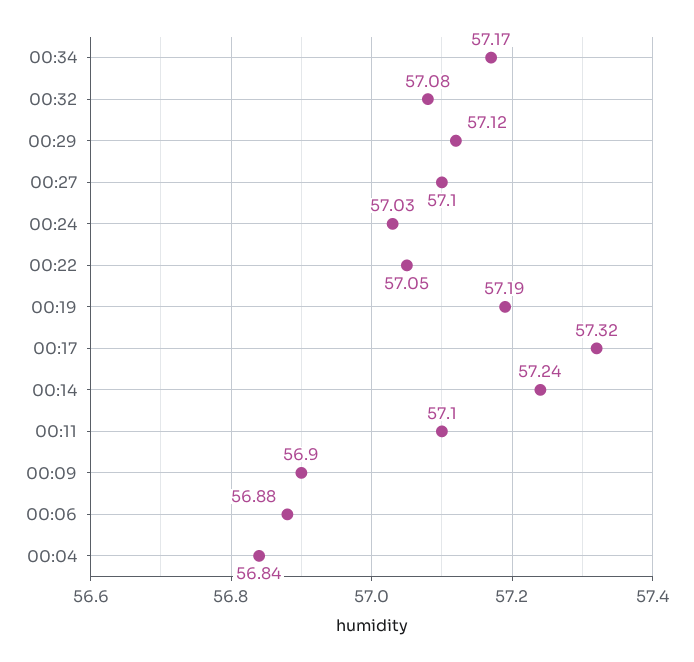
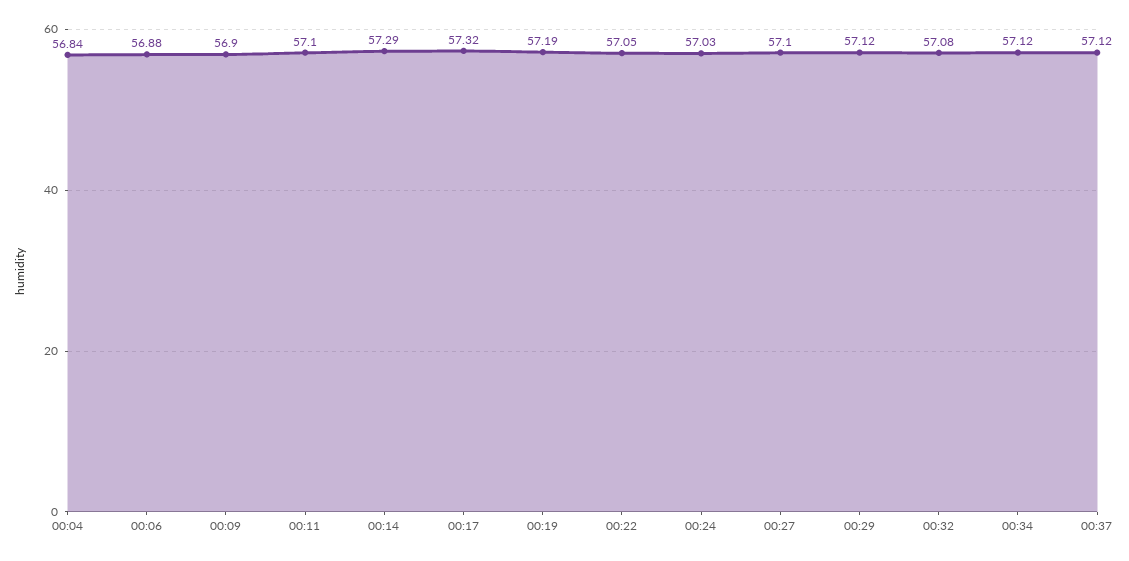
00:34: 57.17 -> 57.12
00:14: 57.24 -> 57.29
00:37: none -> 57.12

